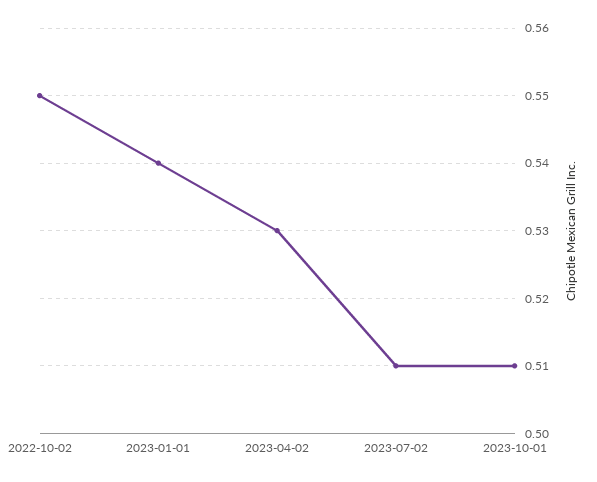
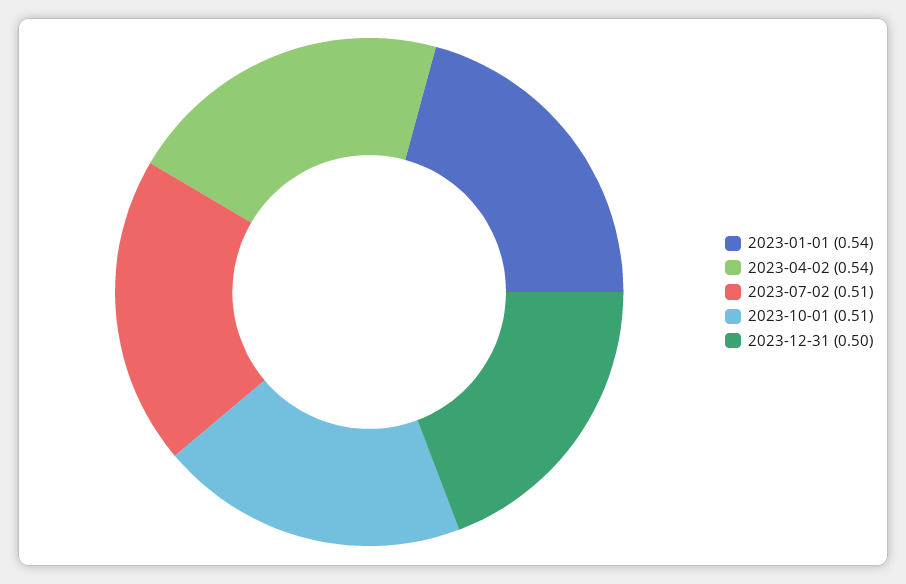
2022-10-02: 0.55 -> none
2023-04-02: 0.53 -> 0.54
2023-12-31: none -> 0.5

